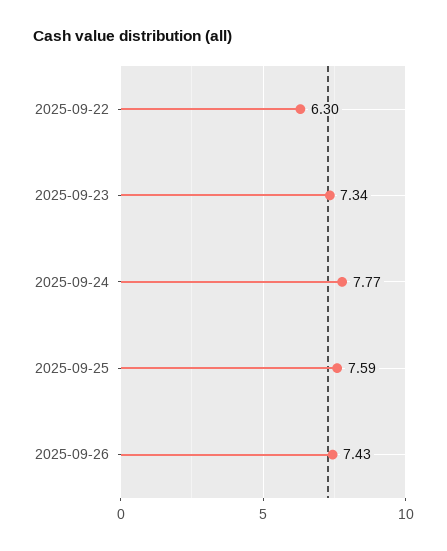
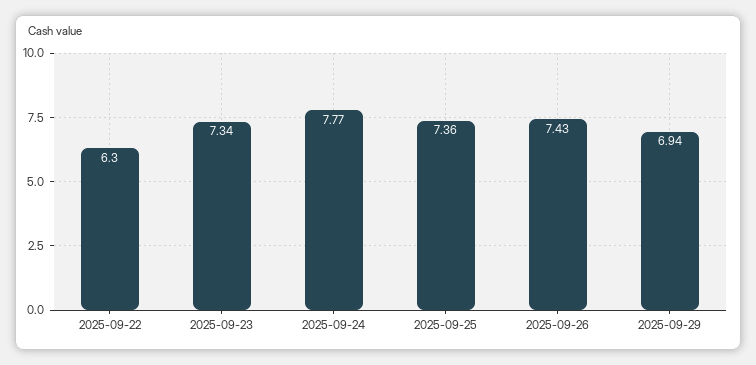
2025-09-25: 7.59 -> 7.36
2025-09-29: none -> 6.94

